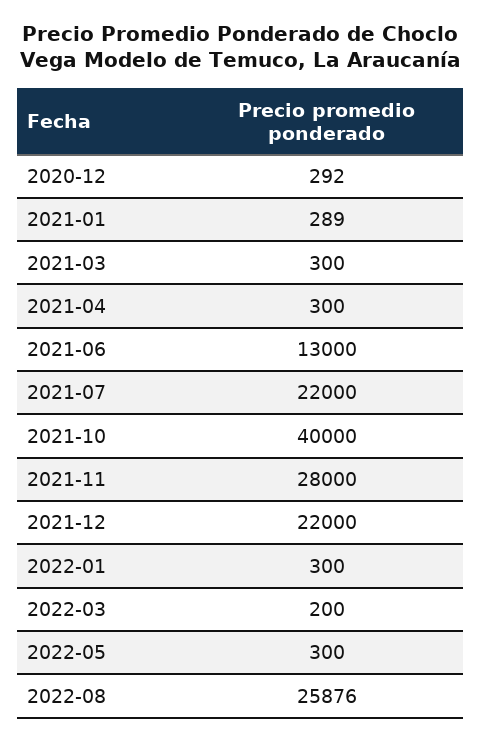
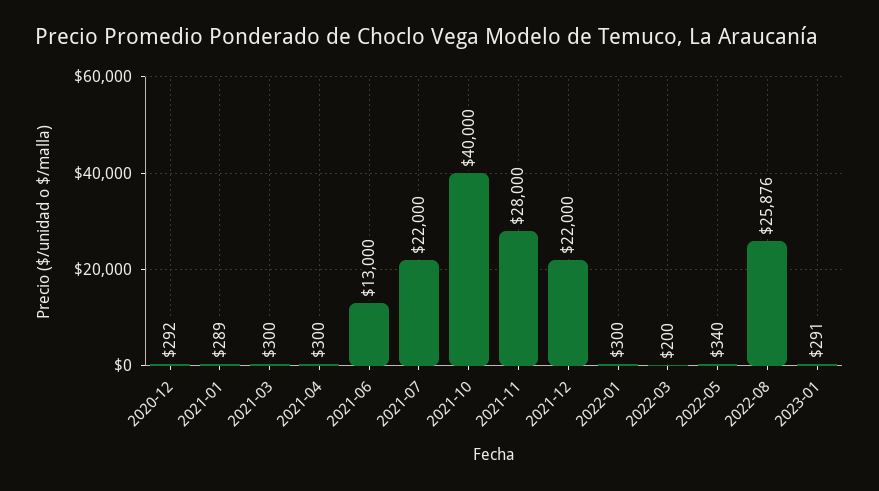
2022-05: 300 -> 340
2023-01: none -> 291

